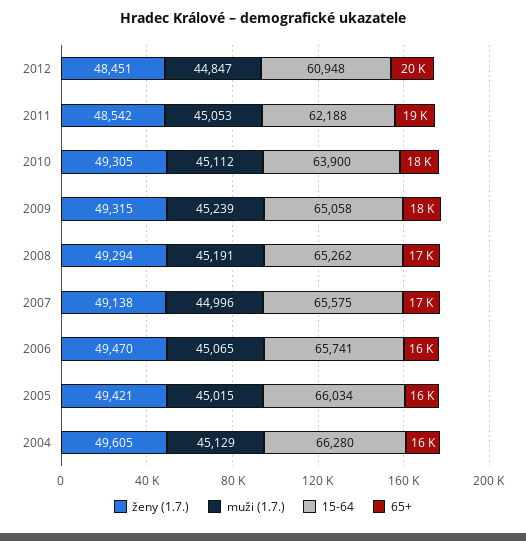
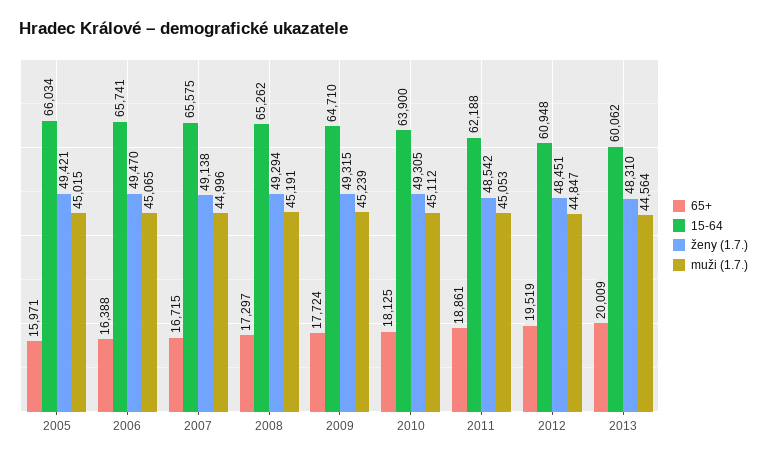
15-64, 2009: 65058 -> 64710
ženy (1.7.), 2004: 49605 -> none
muži (1.7.), 2004: 45129 -> none
15-64, 2004: 66280 -> none
65+, 2004: 16000 -> none
65+, 2013: none -> 20009
15-64, 2013: none -> 60062
ženy (1.7.), 2013: none -> 48310
muži (1.7.), 2013: none -> 44564

